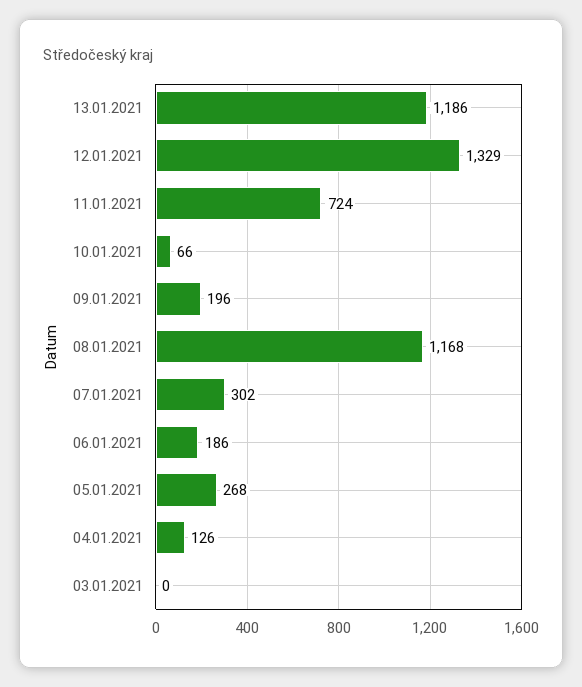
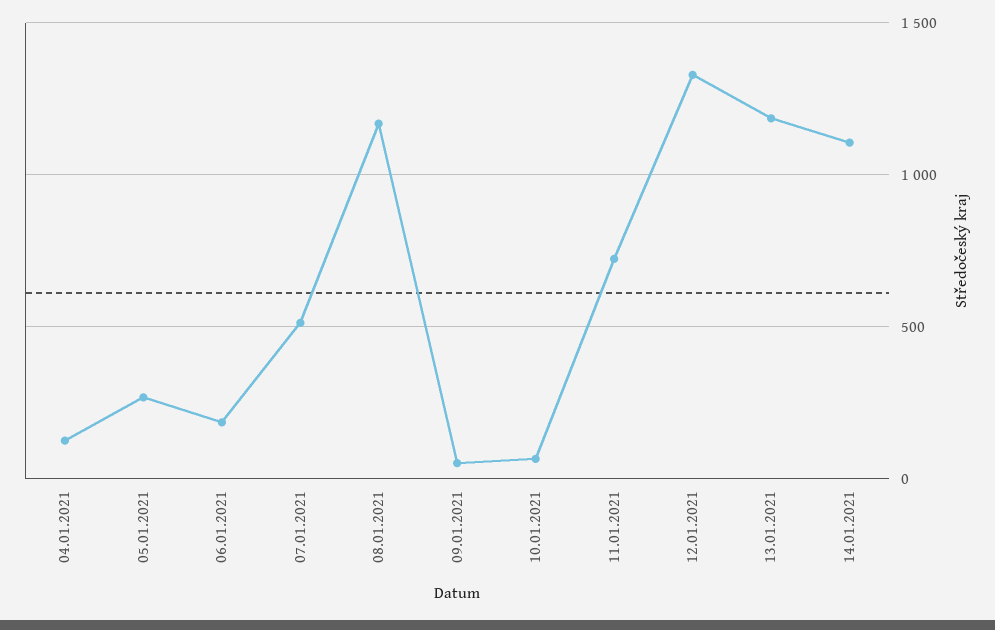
09.01.2021: 196 -> 50
07.01.2021: 302 -> 500
03.01.2021: 0 -> none
14.01.2021: none -> 1100

